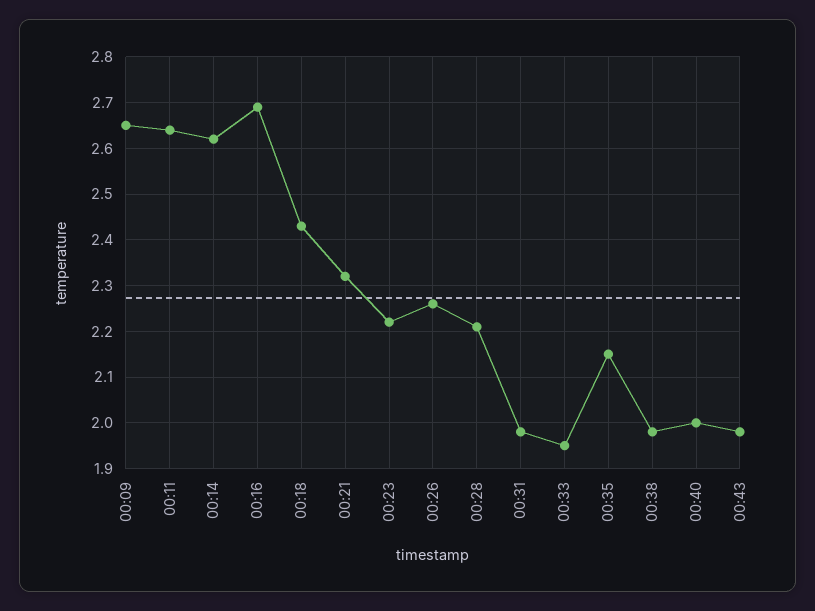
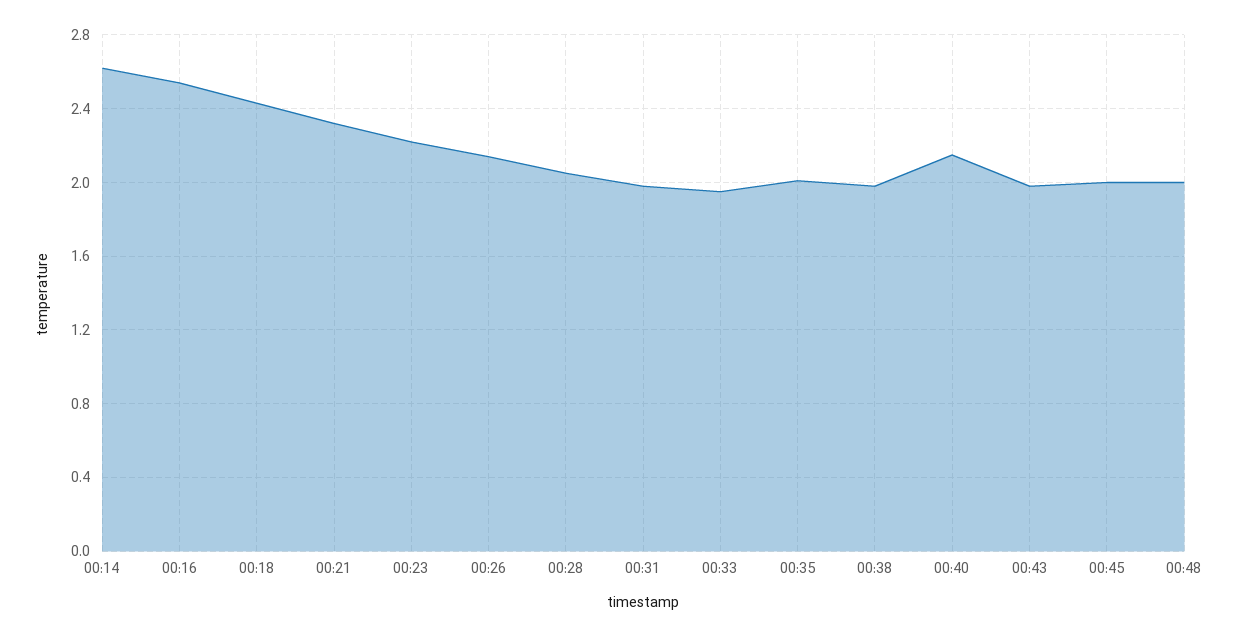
00:09: 2.65 -> none
00:11: 2.65 -> none
00:16: 2.7 -> 2.55
00:26: 2.25 -> 2.15
00:28: 2.2 -> 2.05
00:35: 2.15 -> 2
00:40: 2 -> 2.15
00:45: none -> 2
00:48: none -> 2

